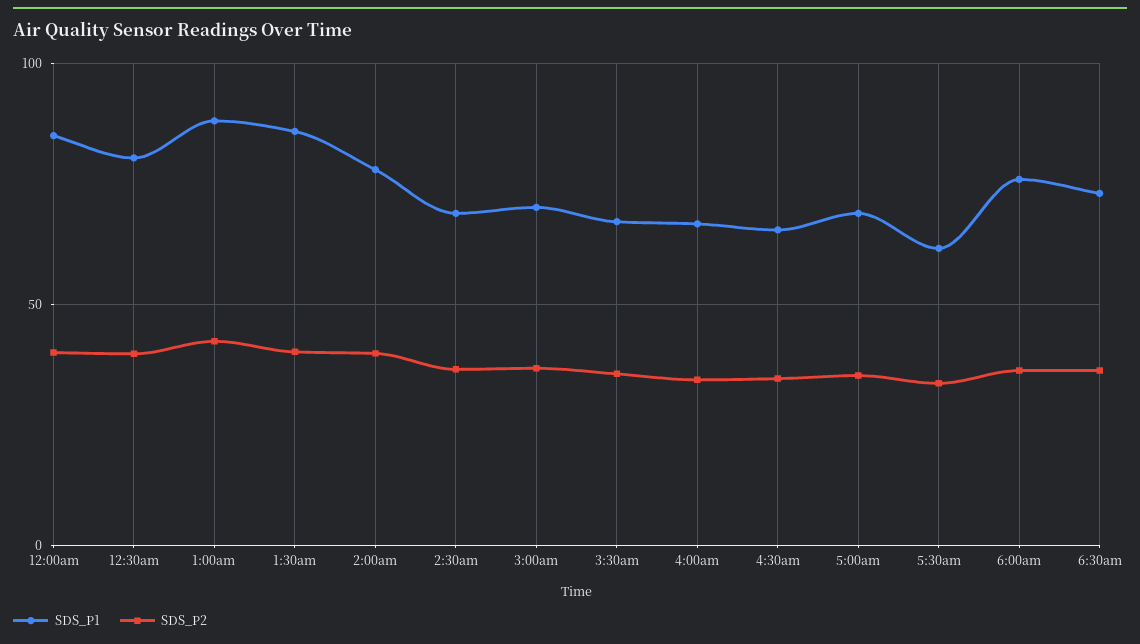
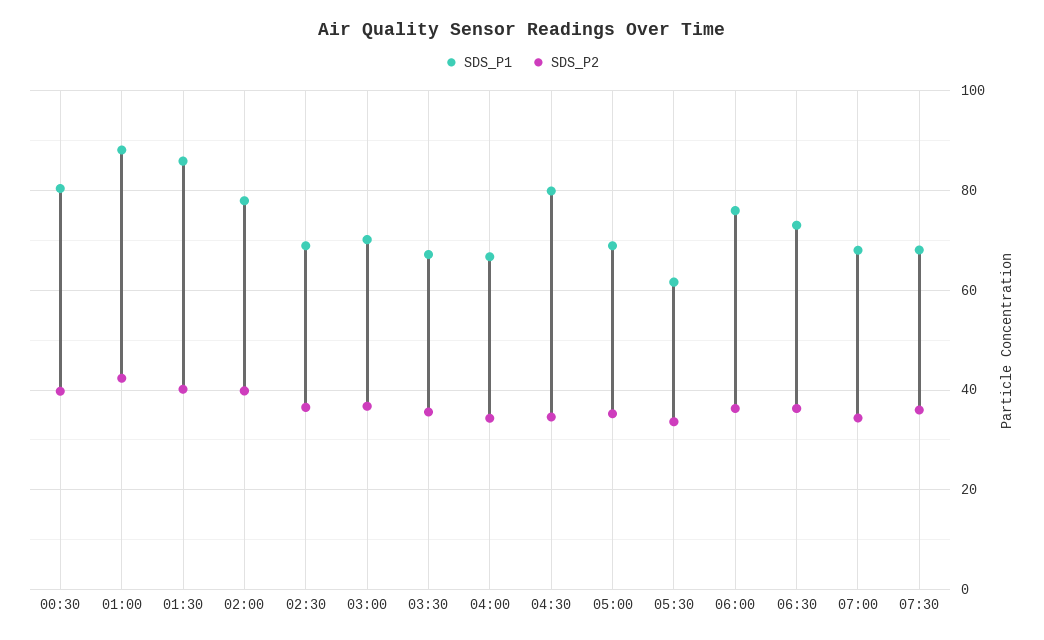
SDS_P1, 12:00am: 85 -> none
SDS_P2, 12:00am: 40 -> none
SDS_P1, 4:30am: 65 -> 80
SDS_P1, 07:00: none -> 68
SDS_P2, 07:00: none -> 34
SDS_P1, 07:30: none -> 68
SDS_P2, 07:30: none -> 36

